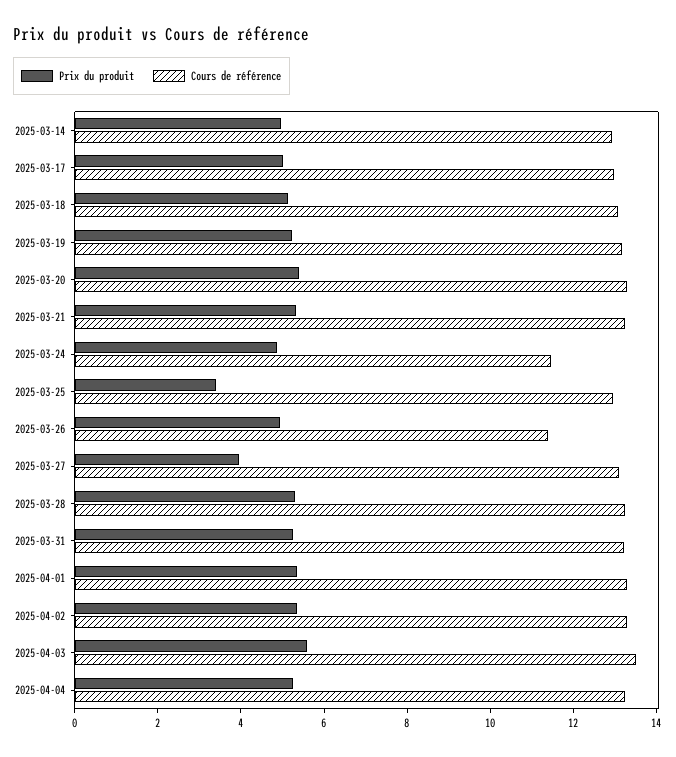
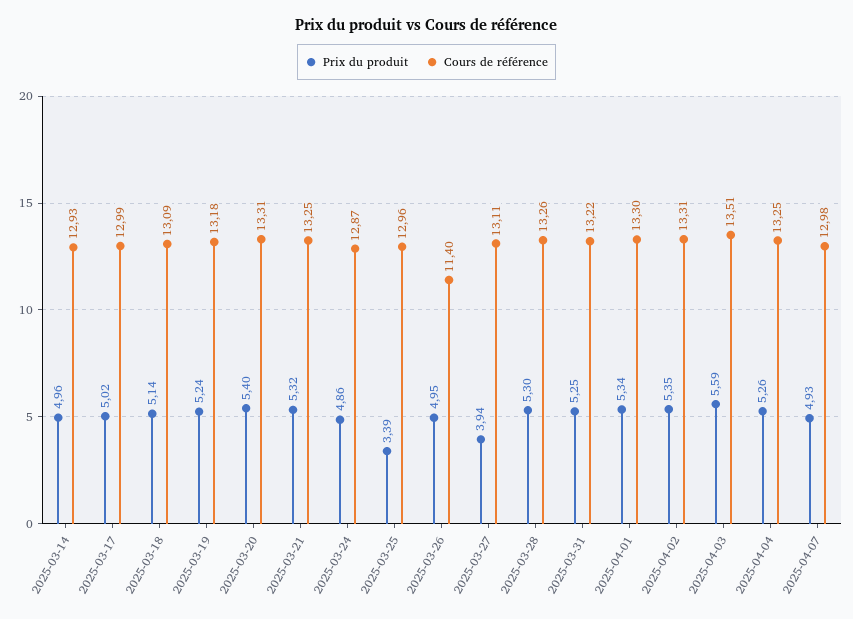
Cours de référence, 2025-03-24: 11.5 -> 12.87
Prix du produit, 2025-04-07: none -> 4.93
Cours de référence, 2025-04-07: none -> 12.98

